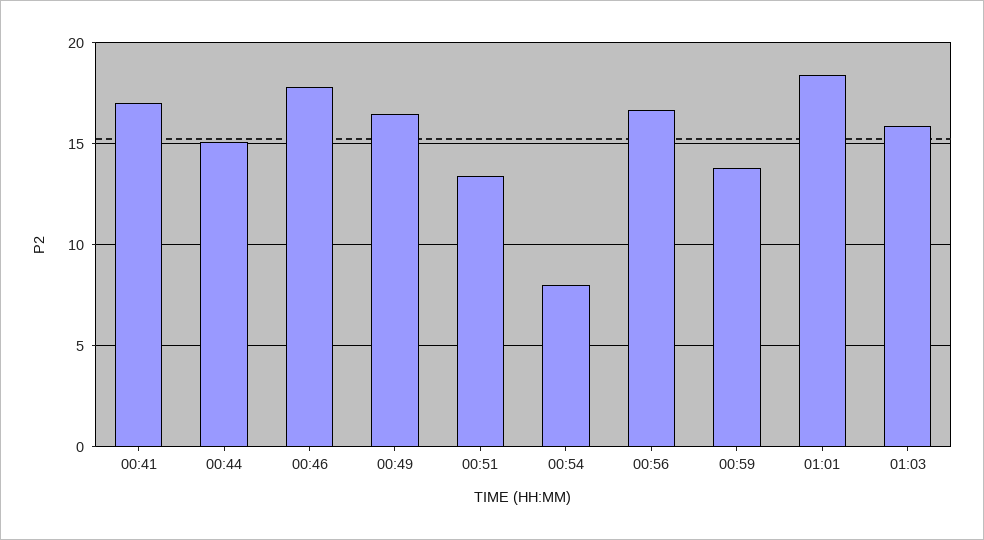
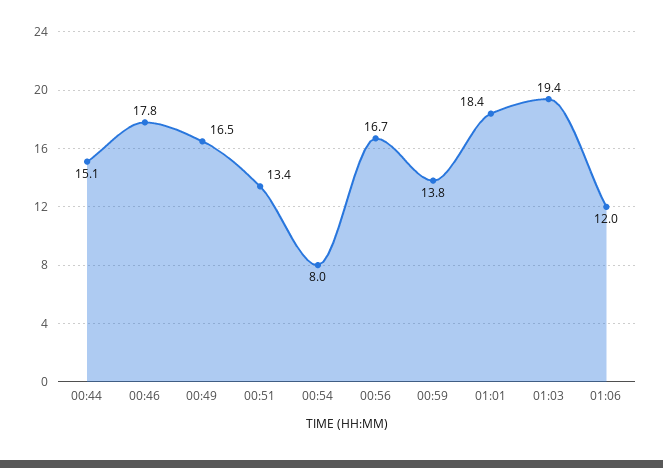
00:41: 17 -> none
01:03: 16 -> 19.4
01:06: none -> 12

